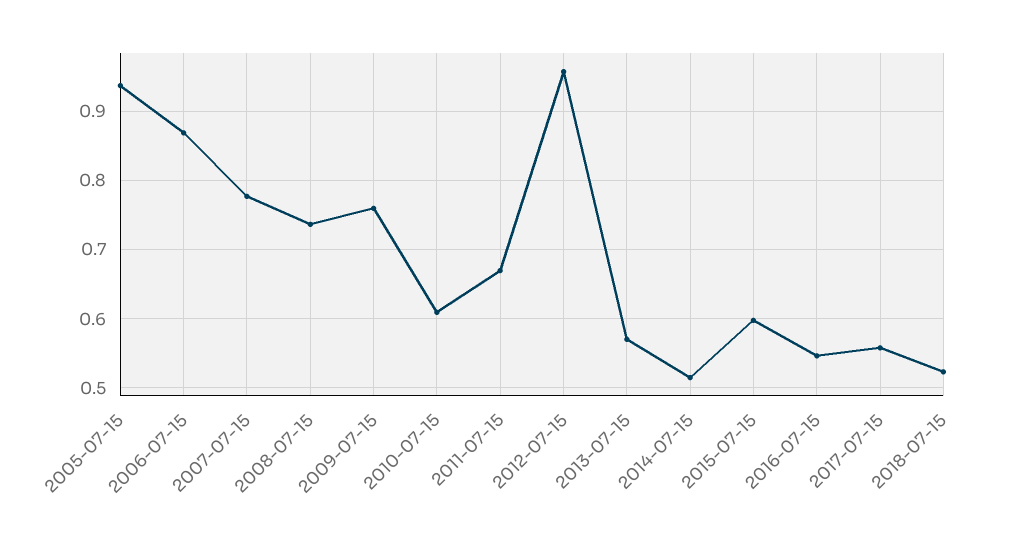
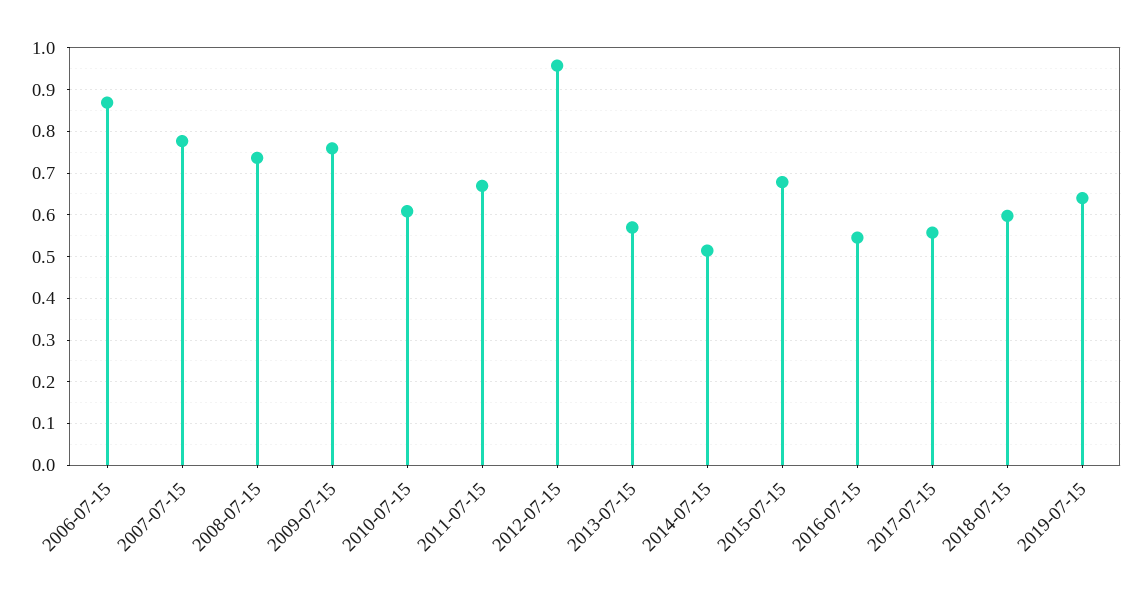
2005-07-15: 0.94 -> none
2015-07-15: 0.6 -> 0.68
2018-07-15: 0.52 -> 0.6
2019-07-15: none -> 0.64

